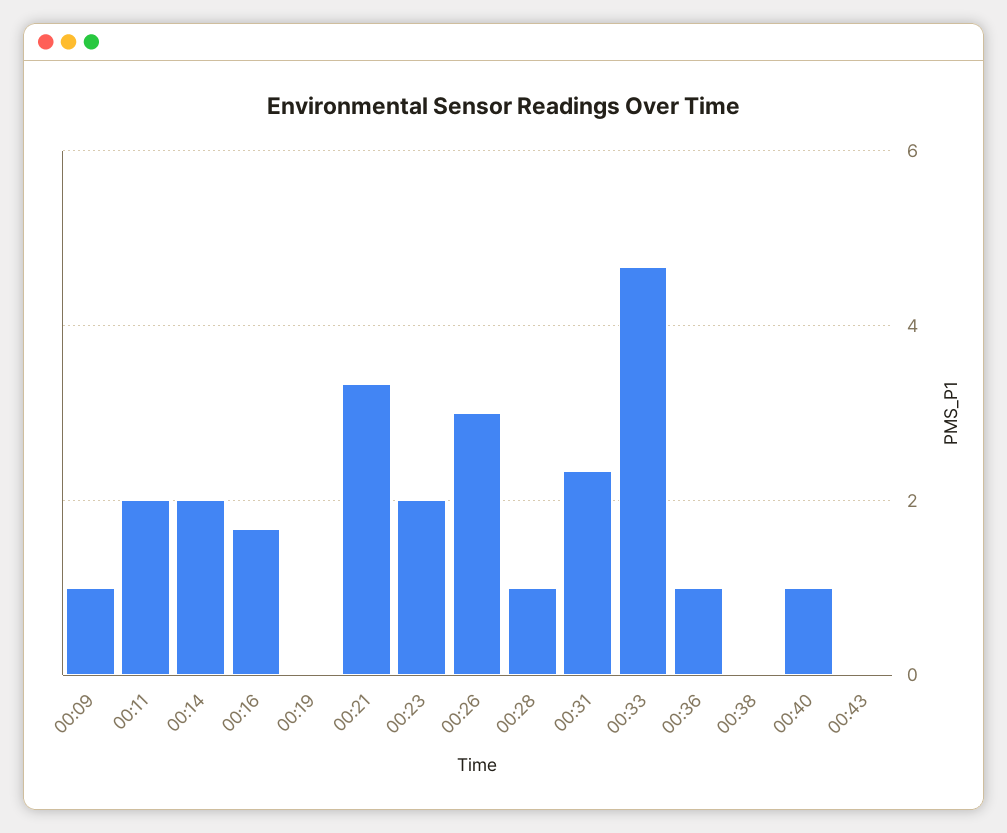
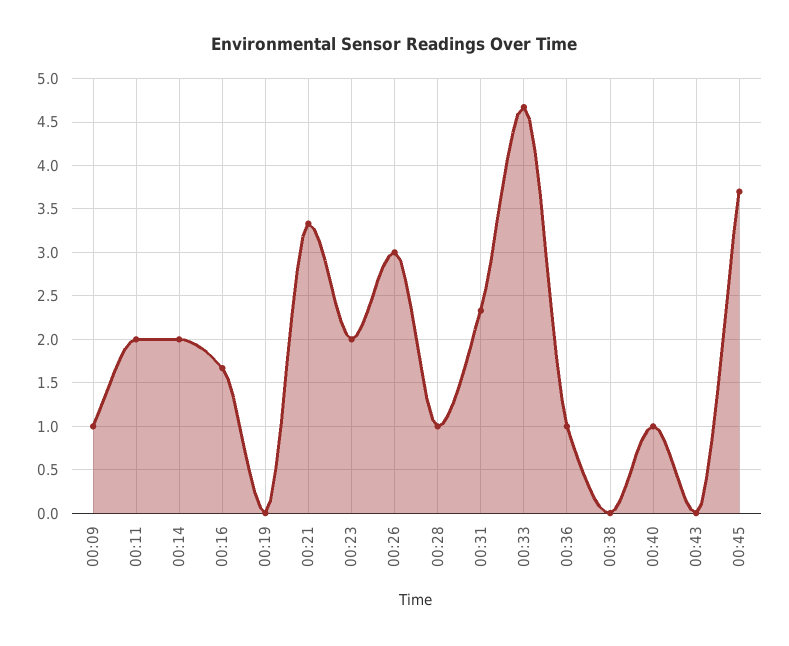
00:45: none -> 3.7

